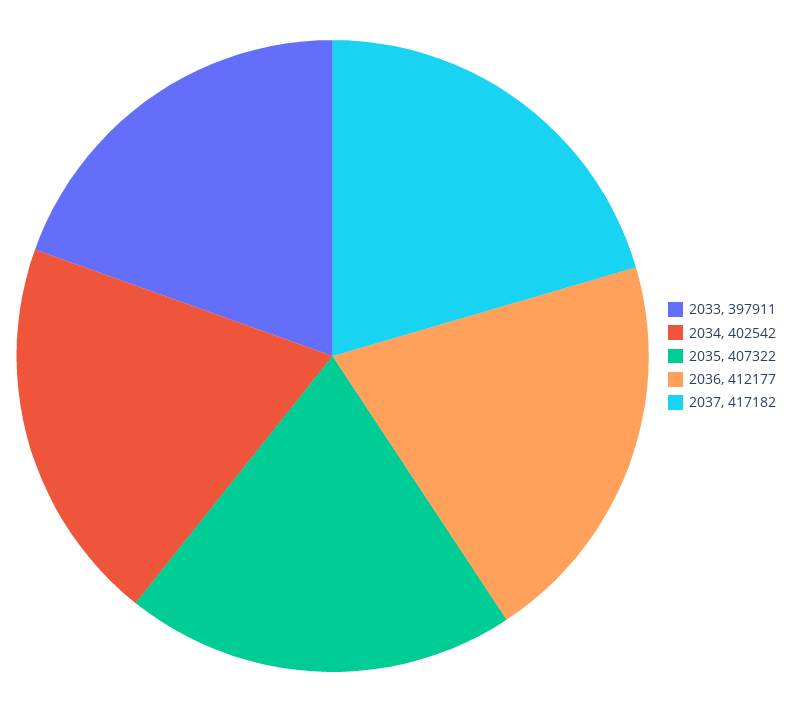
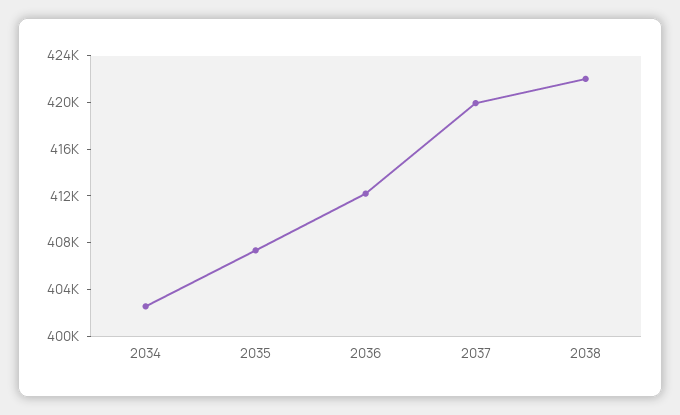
2033: 397911 -> none
2037: 417182 -> 420000
2038: none -> 422000

